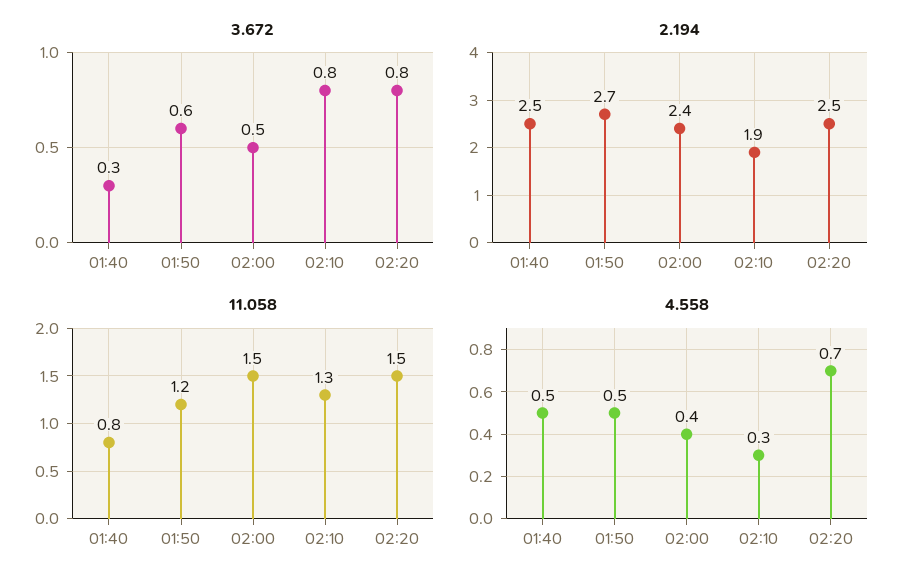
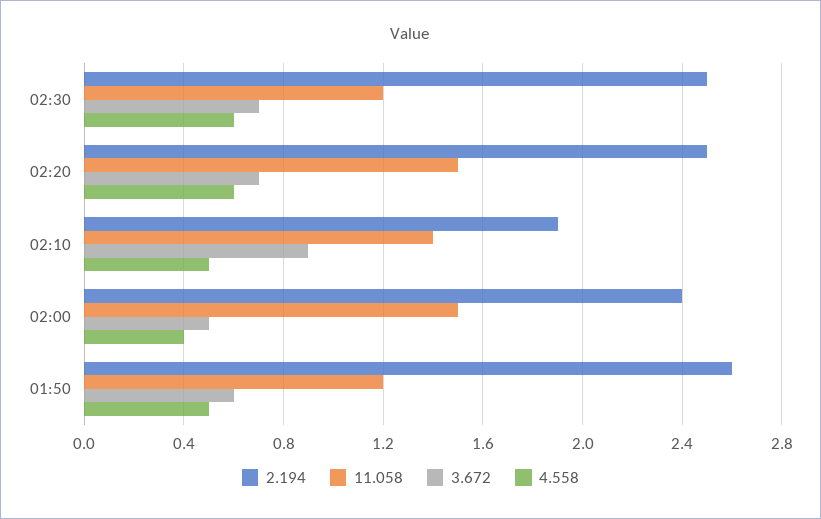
3.672, 01:40: 0.3 -> none
3.672, 02:10: 0.8 -> 0.9
3.672, 02:20: 0.8 -> 0.7
2.194, 01:40: 2.5 -> none
2.194, 01:50: 2.7 -> 2.6
11.058, 01:40: 0.8 -> none
11.058, 02:10: 1.3 -> 1.4
4.558, 01:40: 0.5 -> none
4.558, 02:10: 0.3 -> 0.5
4.558, 02:20: 0.7 -> 0.6
2.194, 02:30: none -> 2.5
11.058, 02:30: none -> 1.2
3.672, 02:30: none -> 0.7
4.558, 02:30: none -> 0.6

